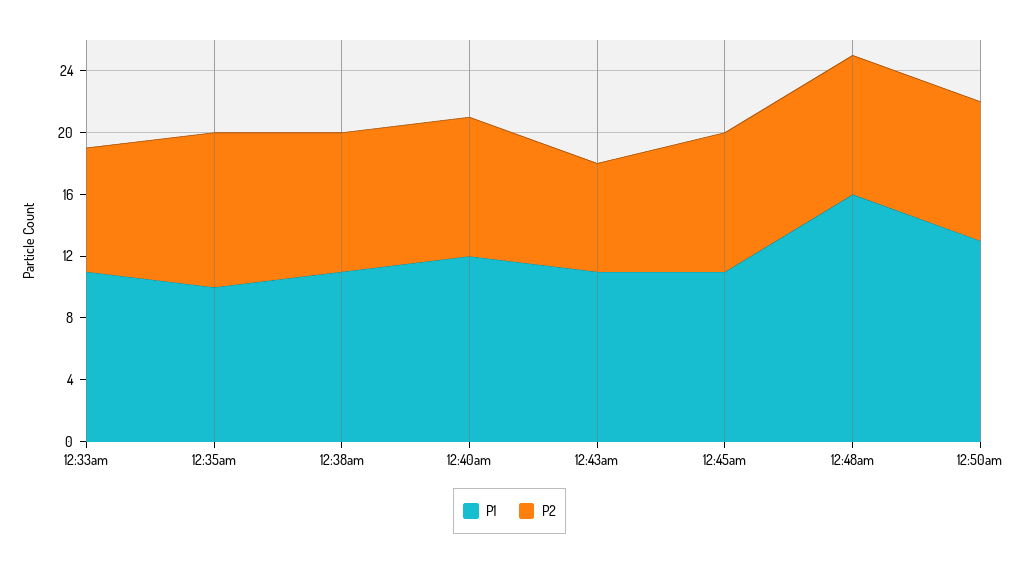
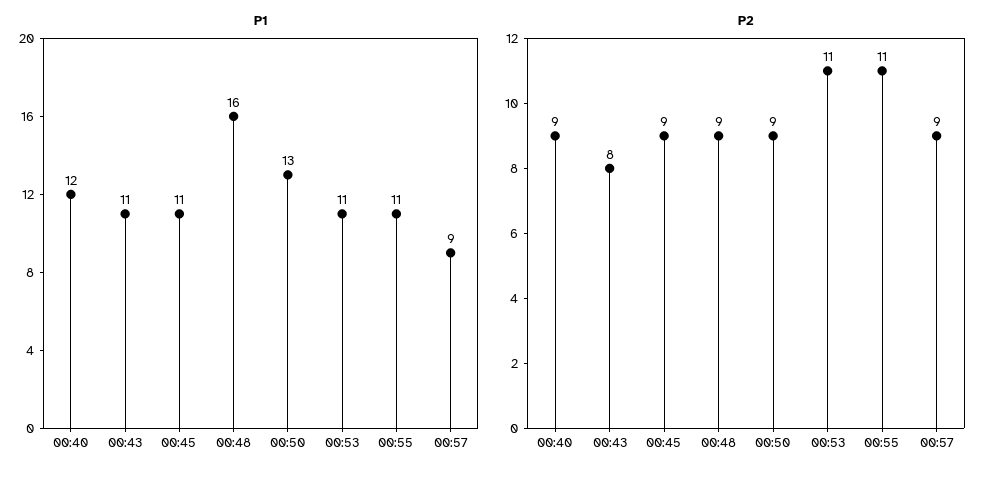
P1, 12:33am: 11 -> none
P2, 12:33am: 8 -> none
P1, 12:35am: 10 -> none
P2, 12:35am: 10 -> none
P1, 12:38am: 11 -> none
P2, 12:38am: 9 -> none
P2, 12:43am: 7 -> 8
P1, 00:53: none -> 11
P1, 00:55: none -> 11
P1, 00:57: none -> 9
P2, 00:53: none -> 11
P2, 00:55: none -> 11
P2, 00:57: none -> 9

